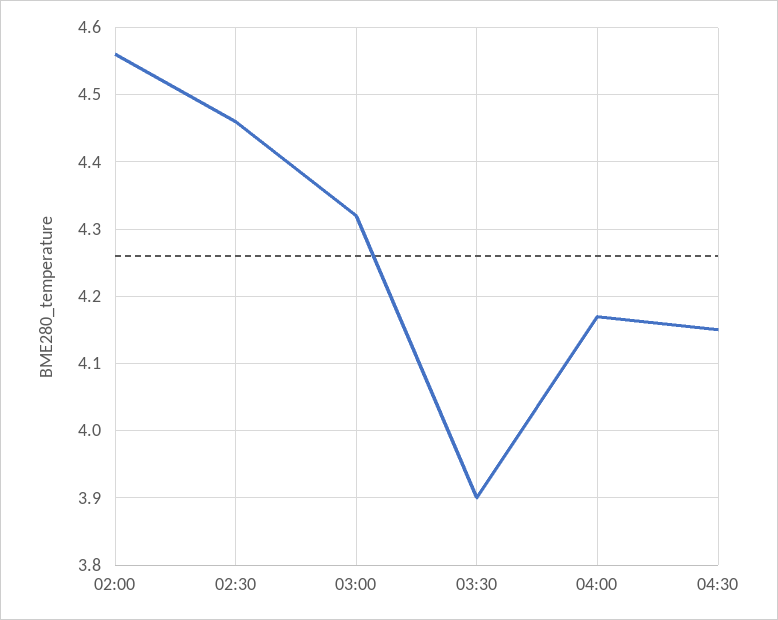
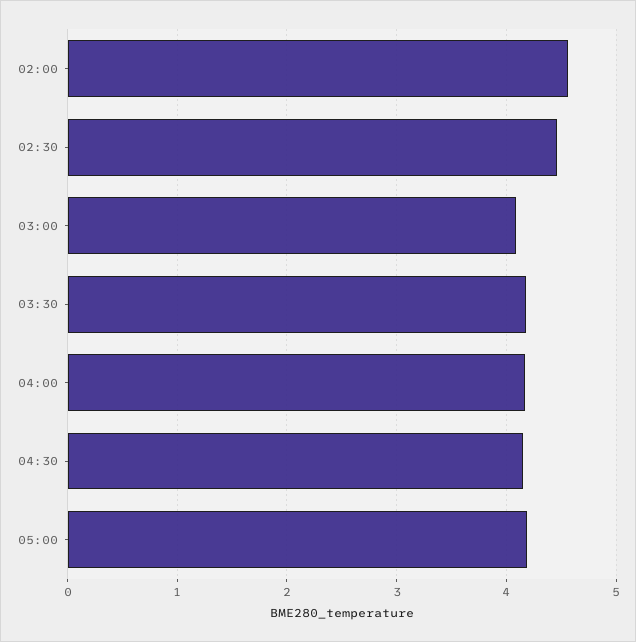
03:00: 4.32 -> 4.1
03:30: 3.9 -> 4.2
05:00: none -> 4.2

